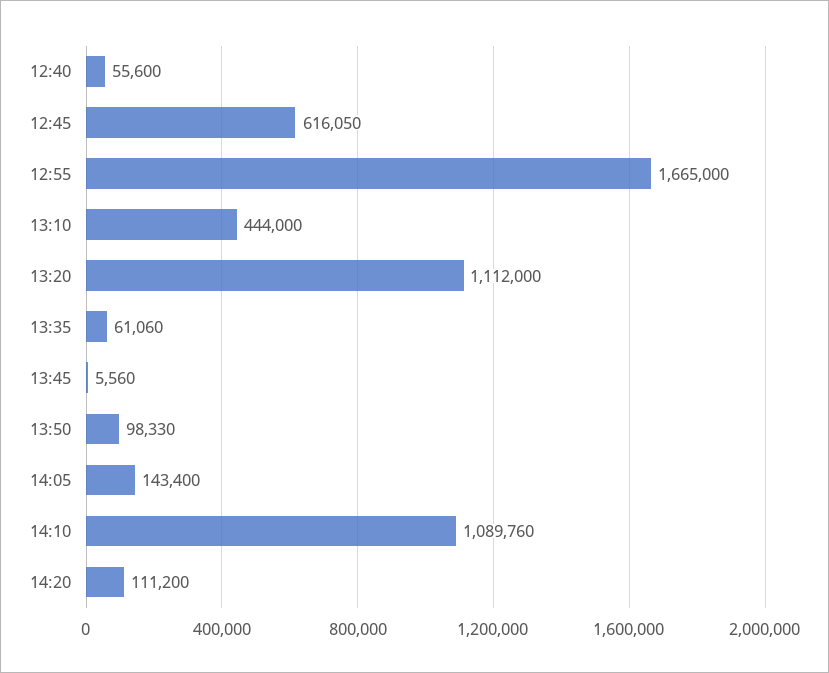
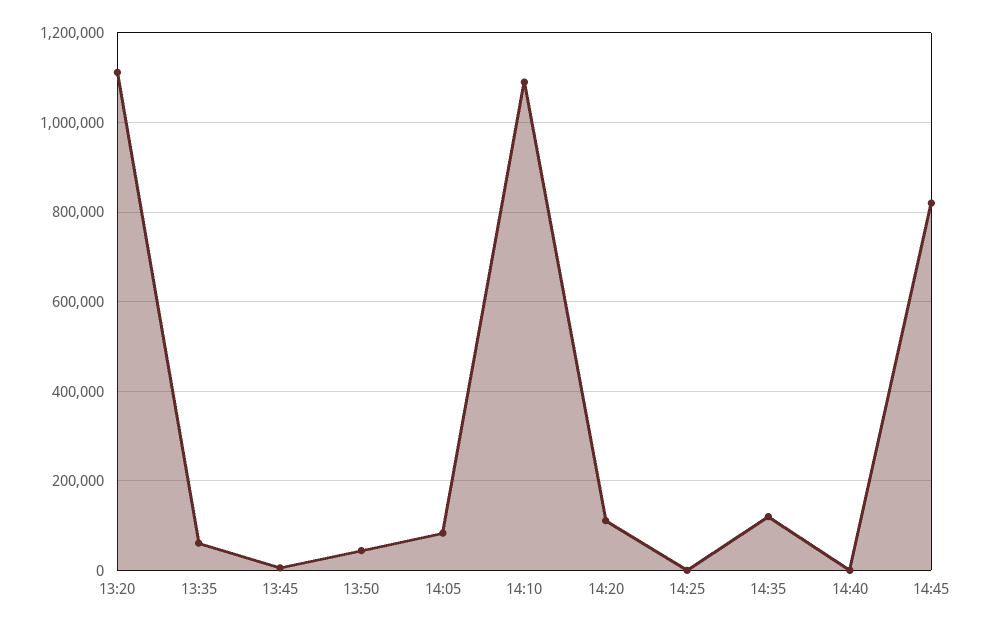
12:40: 55600 -> none
12:45: 616050 -> none
12:55: 1665000 -> none
13:10: 444000 -> none
13:50: 98330 -> 40000
14:05: 143400 -> 80000
14:25: none -> 0
14:35: none -> 120000
14:40: none -> 0
14:45: none -> 820000

